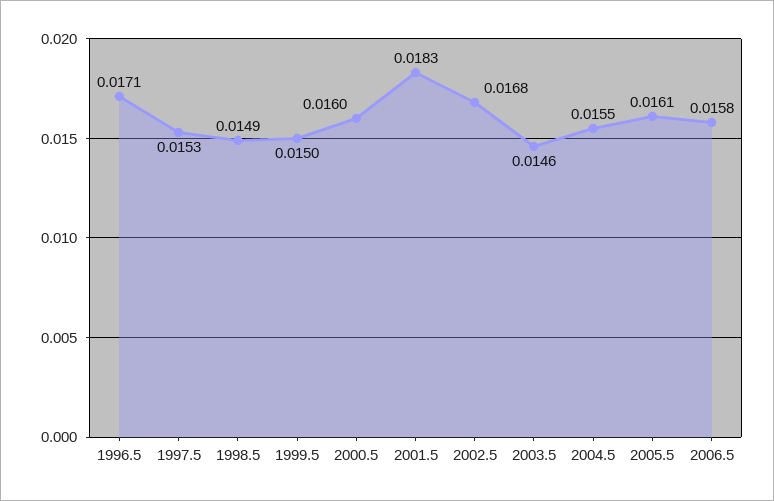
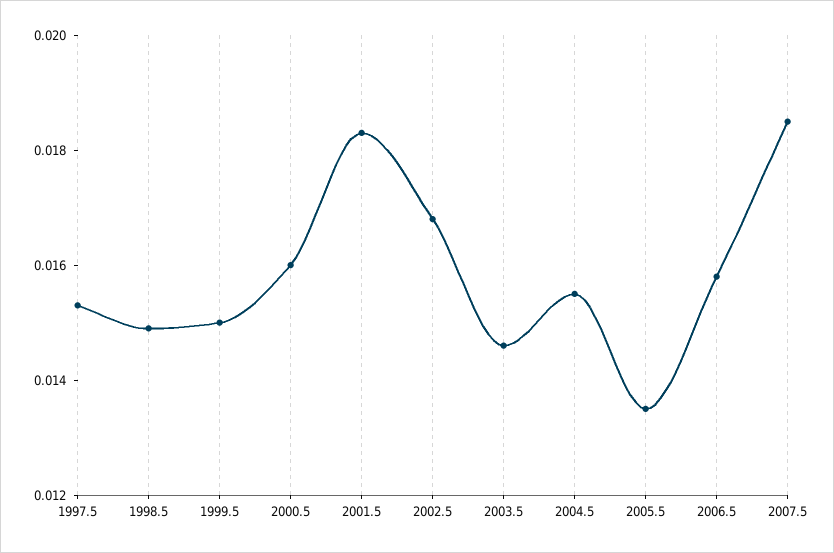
1996.5: 0.0171 -> none
2005.5: 0.0161 -> 0.0135
2007.5: none -> 0.0185

